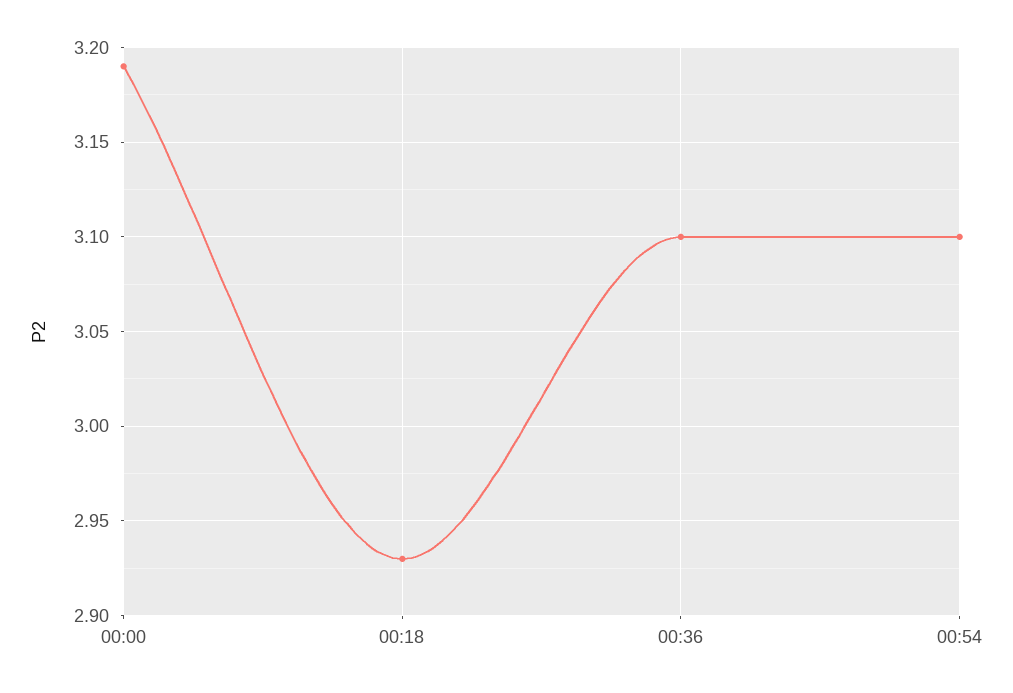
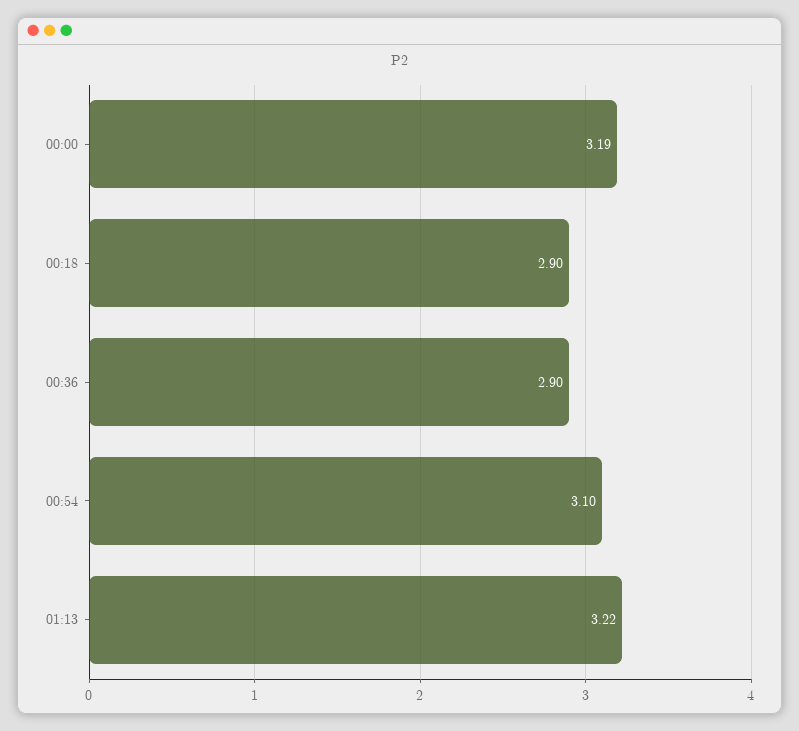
00:18: 2.93 -> 2.9
00:36: 3.1 -> 2.9
01:13: none -> 3.22

